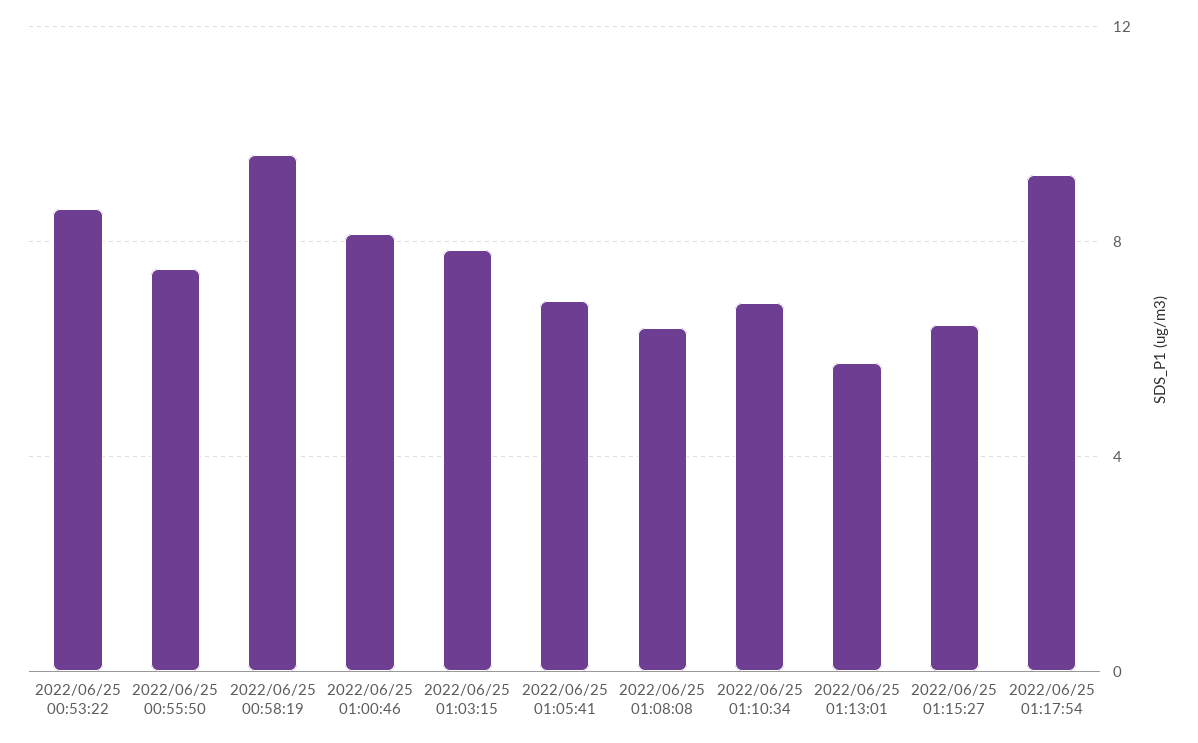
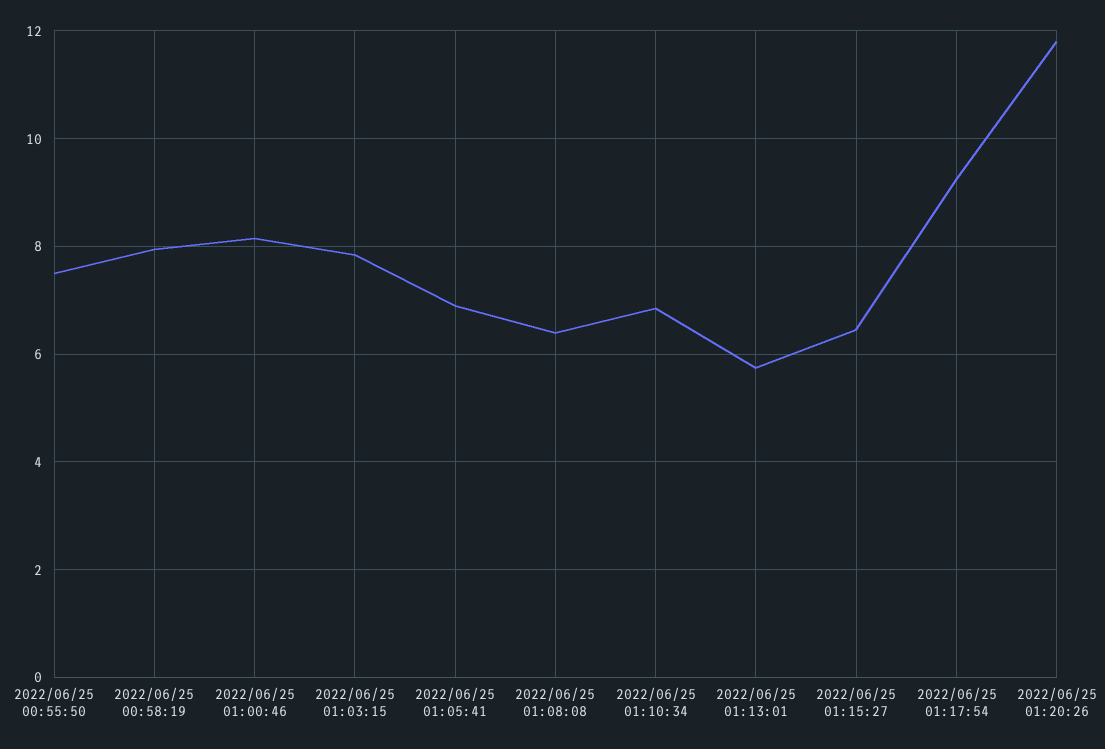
2022/06/25 00:53:22: 8.5 -> none
2022/06/25 00:58:19: 9.5 -> 8
2022/06/25 01:20:26: none -> 11.8

